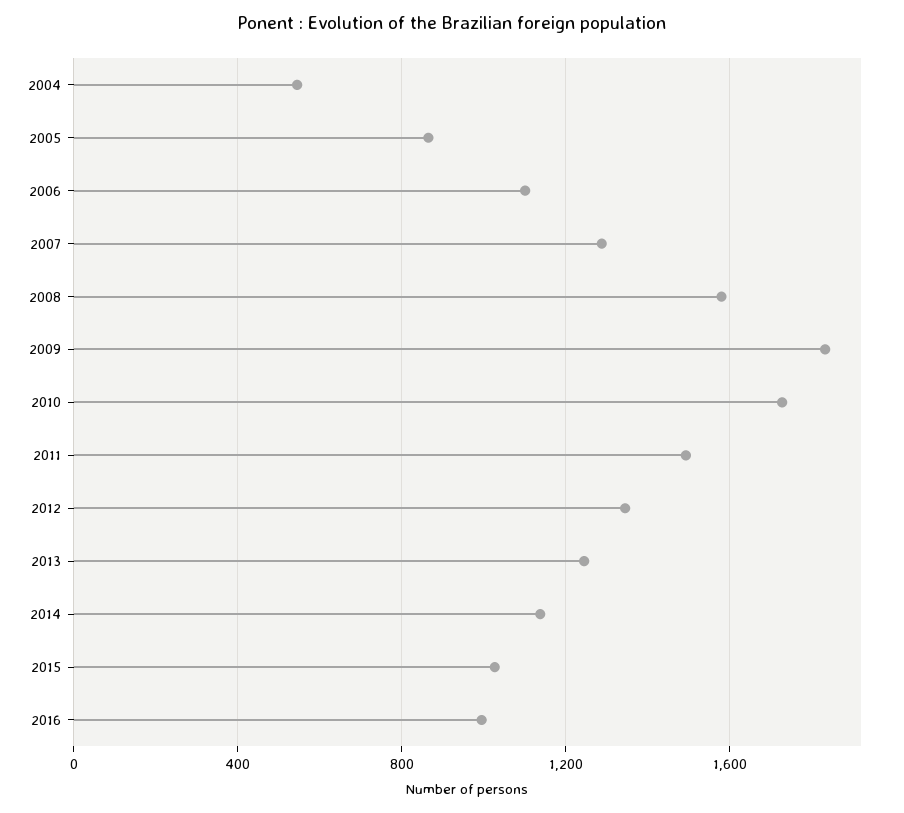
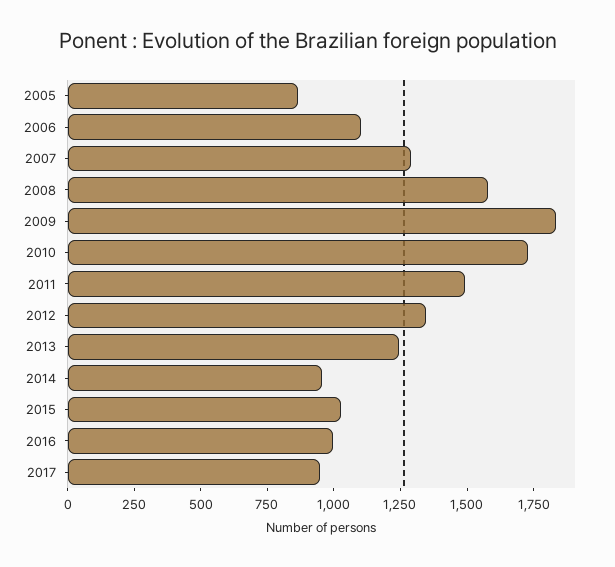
2004: 550 -> none
2014: 1150 -> 950
2017: none -> 950

